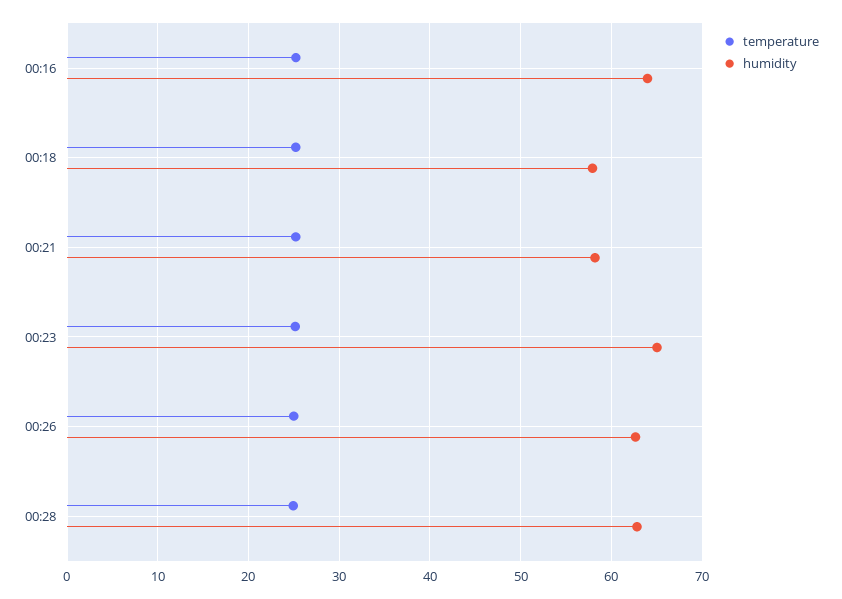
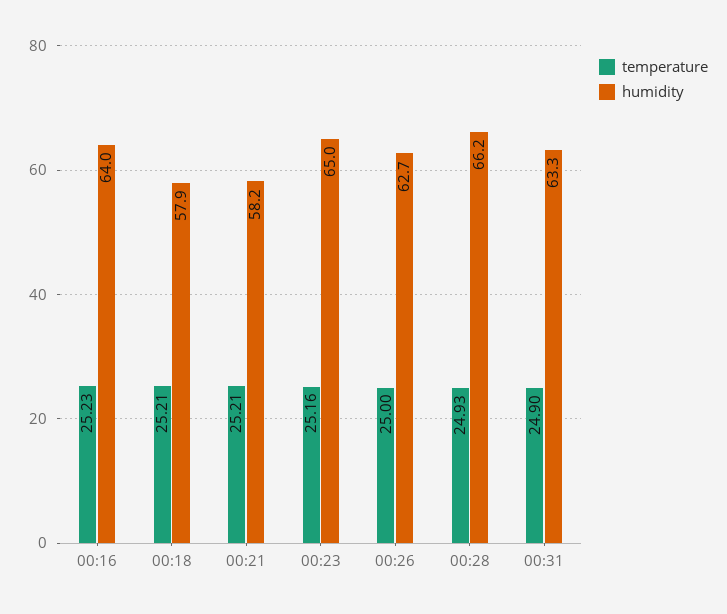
humidity, 00:28: 63 -> 66.2
temperature, 00:31: none -> 24.9
humidity, 00:31: none -> 63.3

